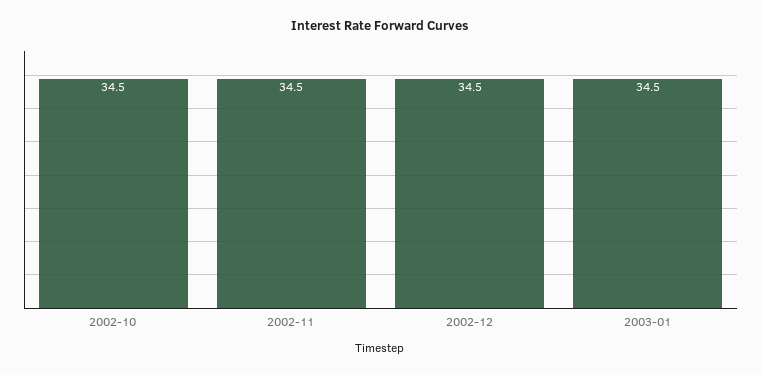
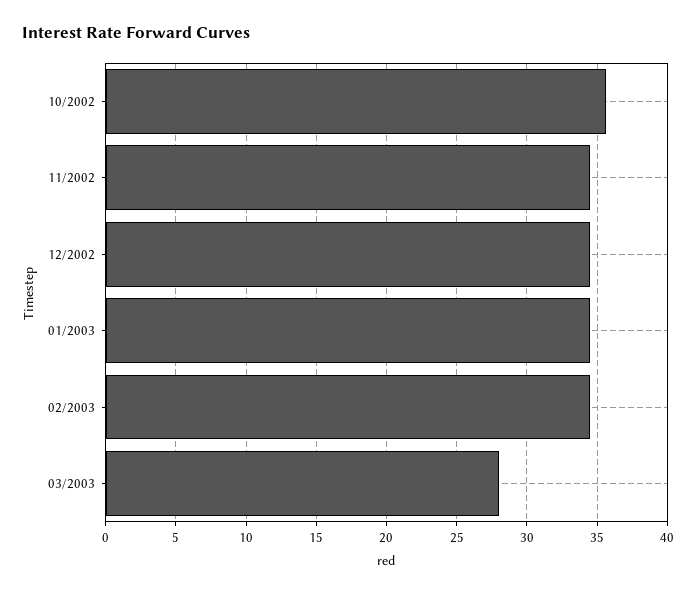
2002-10: 34.5 -> 35.5
02/2003: none -> 34.5
03/2003: none -> 28

